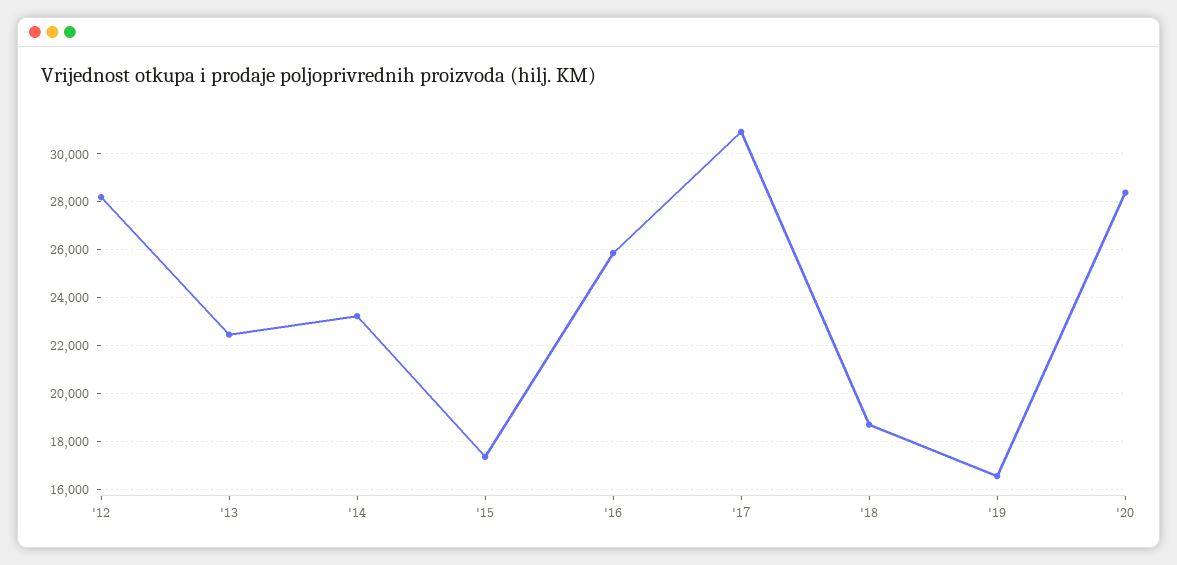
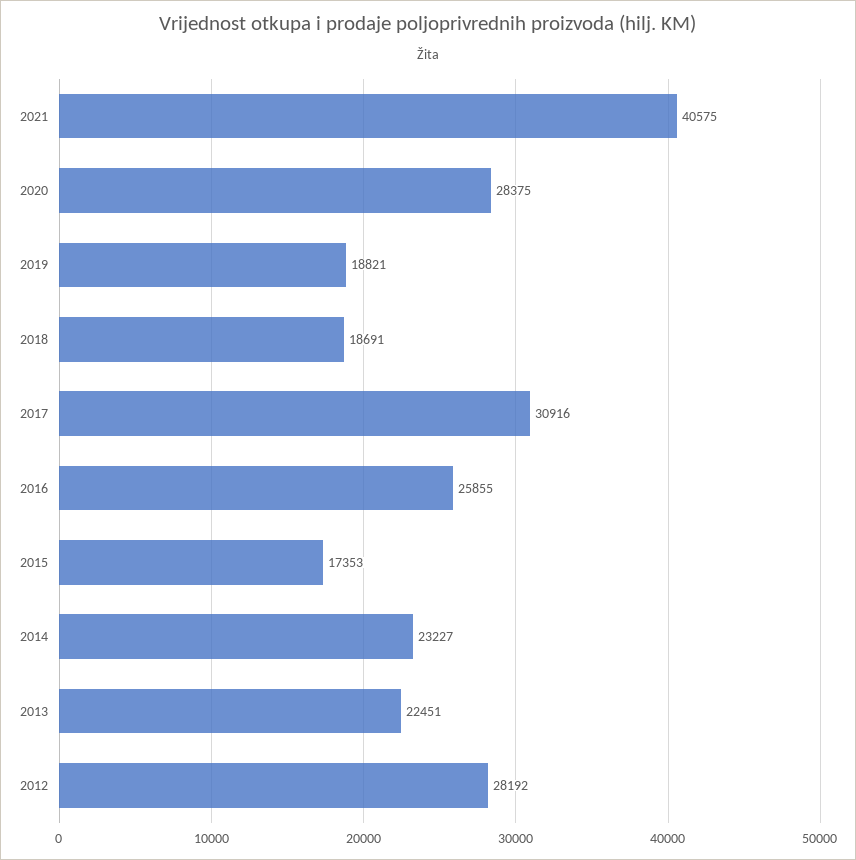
'19: 16500 -> 18821
2021: none -> 40575

